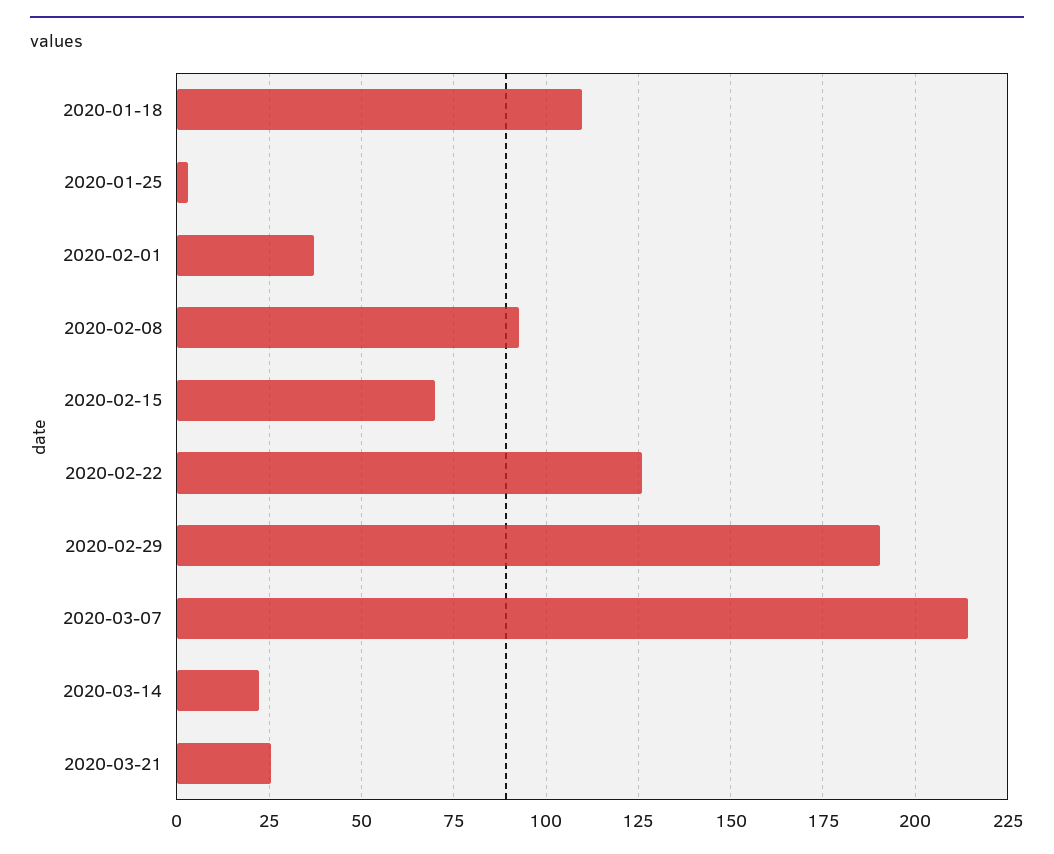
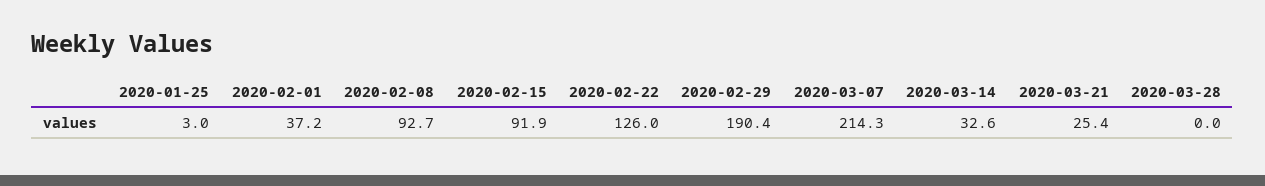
2020-01-18: 110 -> none
2020-02-15: 70 -> 91.9
2020-03-14: 22.5 -> 32.6
2020-03-28: none -> 0

